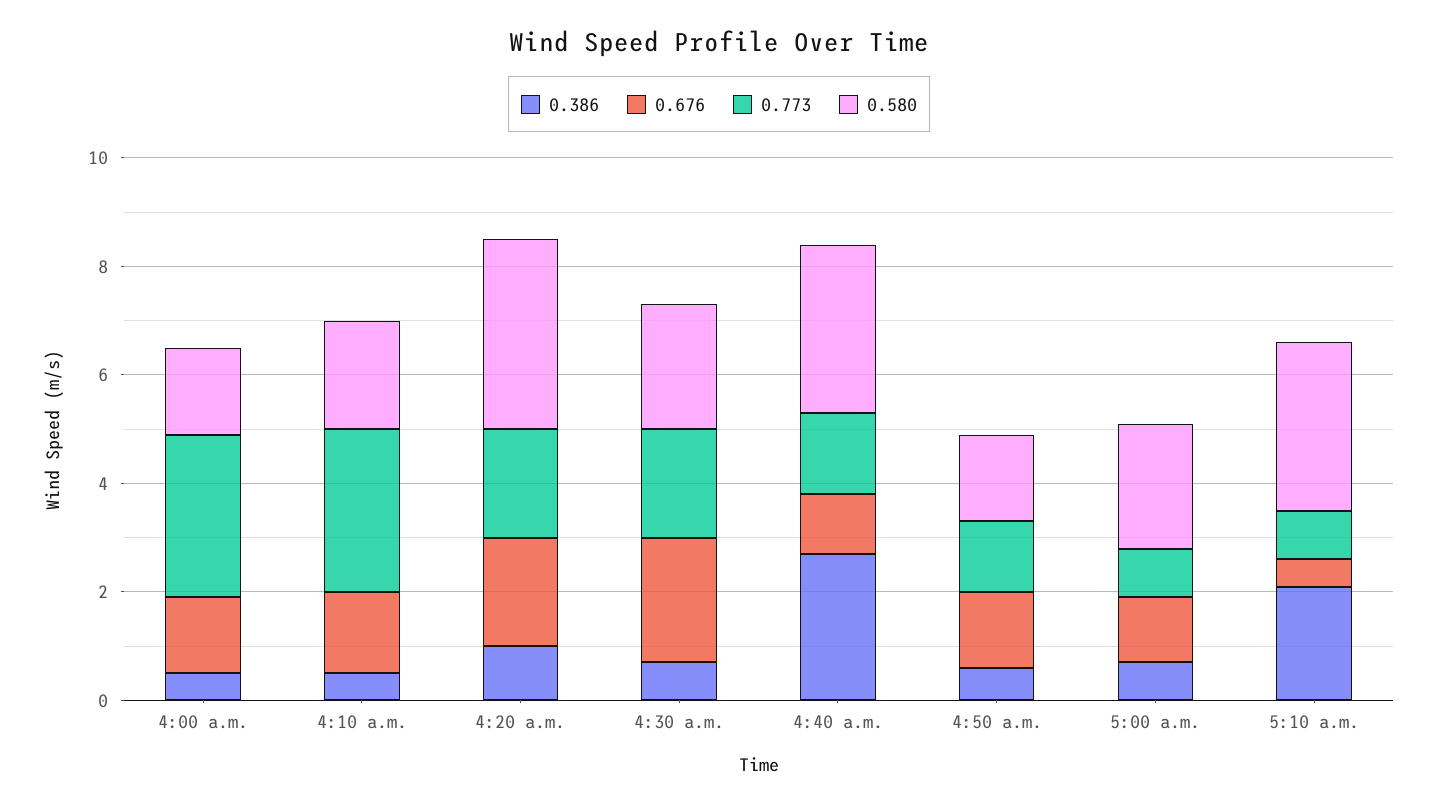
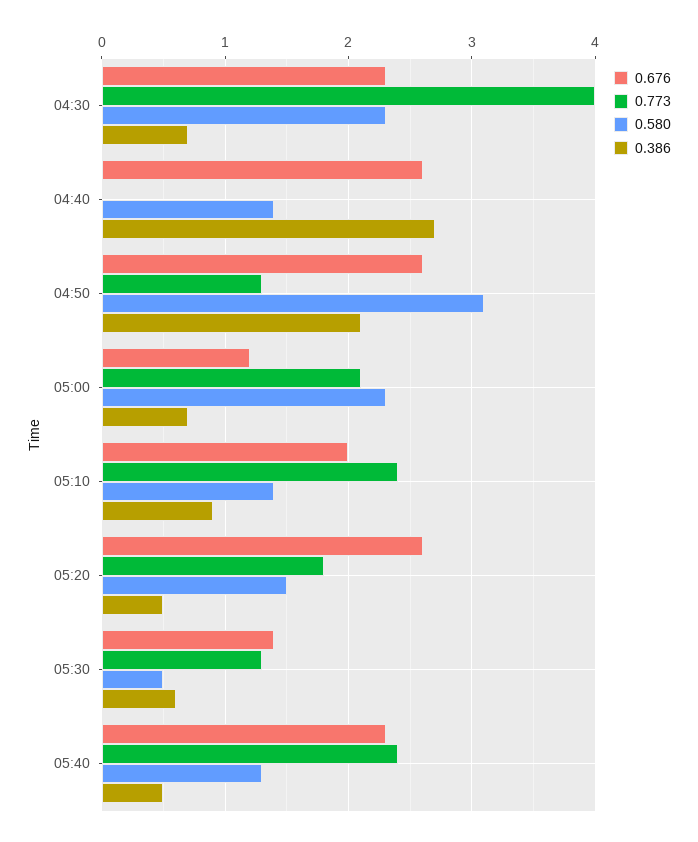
0.386, 4:00 a.m.: 0.5 -> none
0.676, 4:00 a.m.: 1.5 -> none
0.773, 4:00 a.m.: 3 -> none
0.580, 4:00 a.m.: 1.5 -> none
0.386, 4:10 a.m.: 0.5 -> none
0.676, 4:10 a.m.: 1.5 -> none
0.773, 4:10 a.m.: 3 -> none
0.580, 4:10 a.m.: 2 -> none
0.386, 4:20 a.m.: 1 -> none
0.676, 4:20 a.m.: 2 -> none
0.773, 4:20 a.m.: 2 -> none
0.580, 4:20 a.m.: 3.5 -> none
0.773, 4:30 a.m.: 2 -> 4
0.676, 4:40 a.m.: 1 -> 2.6
0.773, 4:40 a.m.: 1.5 -> 0
0.580, 4:40 a.m.: 3 -> 1.4
0.386, 4:50 a.m.: 0.5 -> 2.1
0.676, 4:50 a.m.: 1.5 -> 2.6
0.580, 4:50 a.m.: 1.5 -> 3.1
0.773, 5:00 a.m.: 1 -> 2.1
0.386, 5:10 a.m.: 2 -> 0.9
0.676, 5:10 a.m.: 0.5 -> 2
0.773, 5:10 a.m.: 1 -> 2.4
0.580, 5:10 a.m.: 3 -> 1.4
0.676, 05:20: none -> 2.6
0.773, 05:20: none -> 1.8
0.580, 05:20: none -> 1.5
0.386, 05:20: none -> 0.5
0.676, 05:30: none -> 1.4
0.773, 05:30: none -> 1.3
0.580, 05:30: none -> 0.5
0.386, 05:30: none -> 0.6
0.676, 05:40: none -> 2.3
0.773, 05:40: none -> 2.4
0.580, 05:40: none -> 1.3
0.386, 05:40: none -> 0.5

